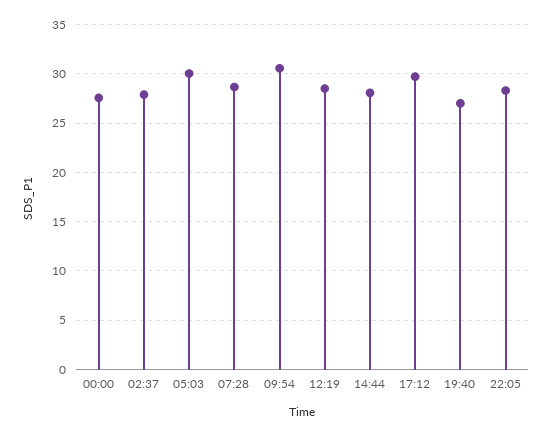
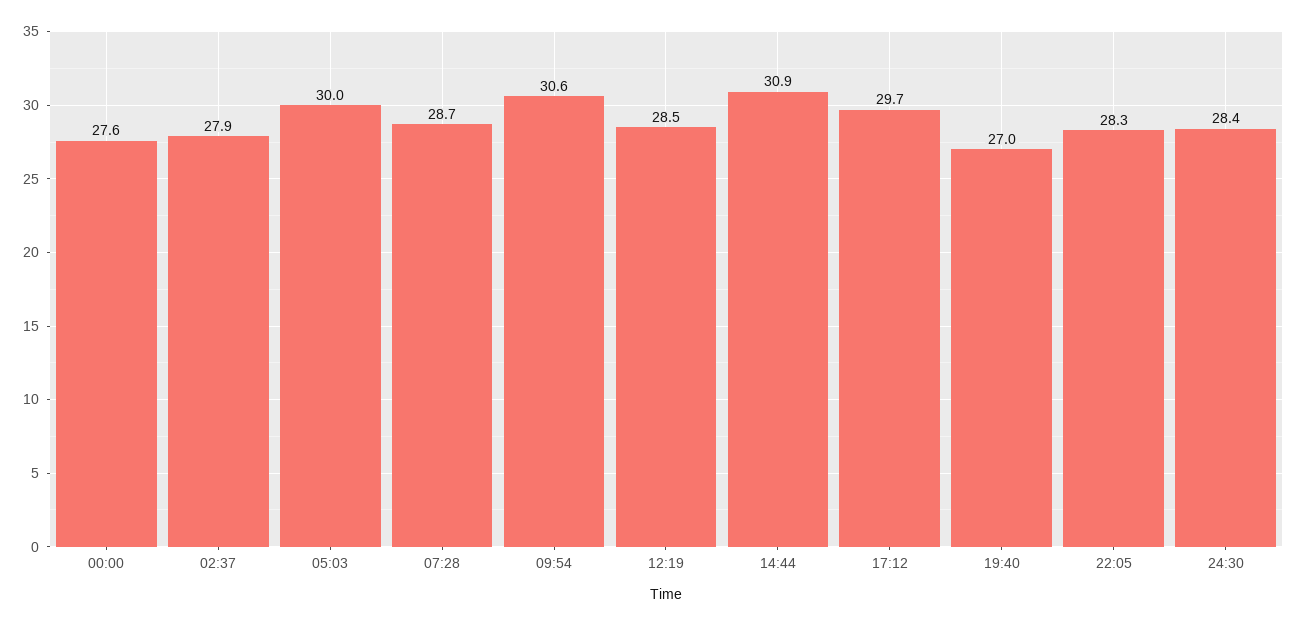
14:44: 28 -> 30.9
24:30: none -> 28.4

